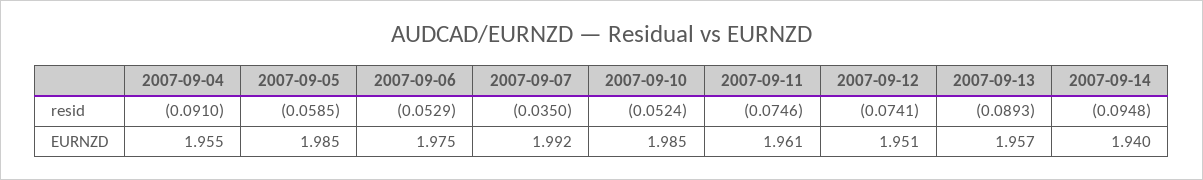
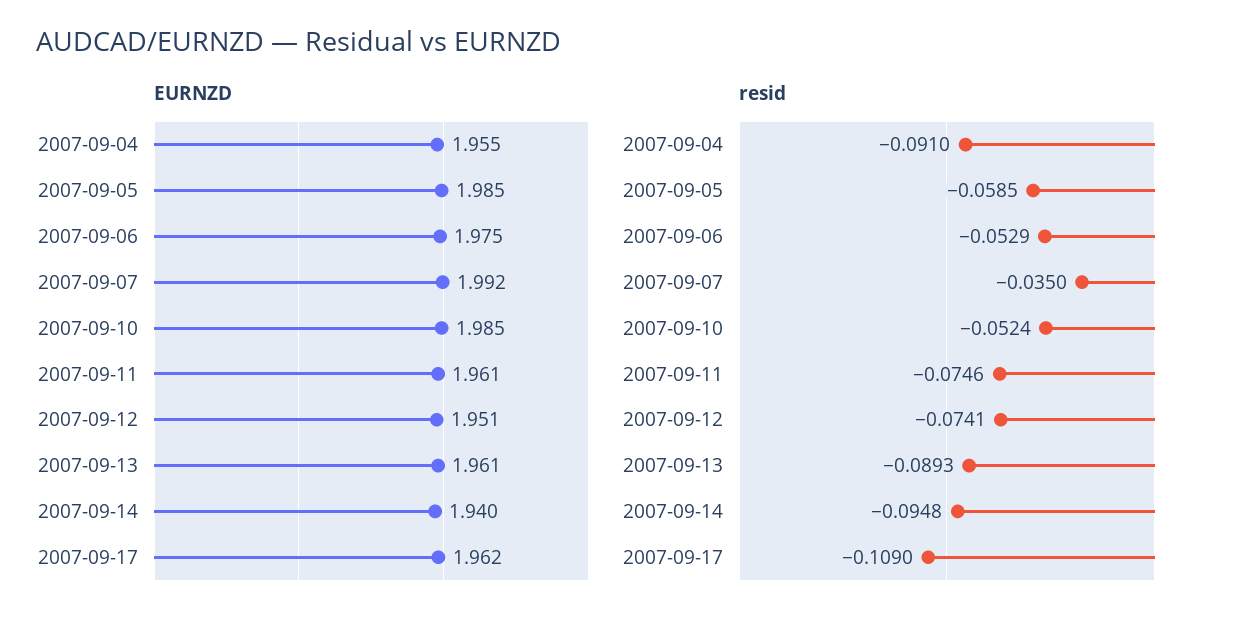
EURNZD, 2007-09-13: 1.957 -> 1.961
EURNZD, 2007-09-17: none -> 1.962
resid, 2007-09-17: none -> -0.109

